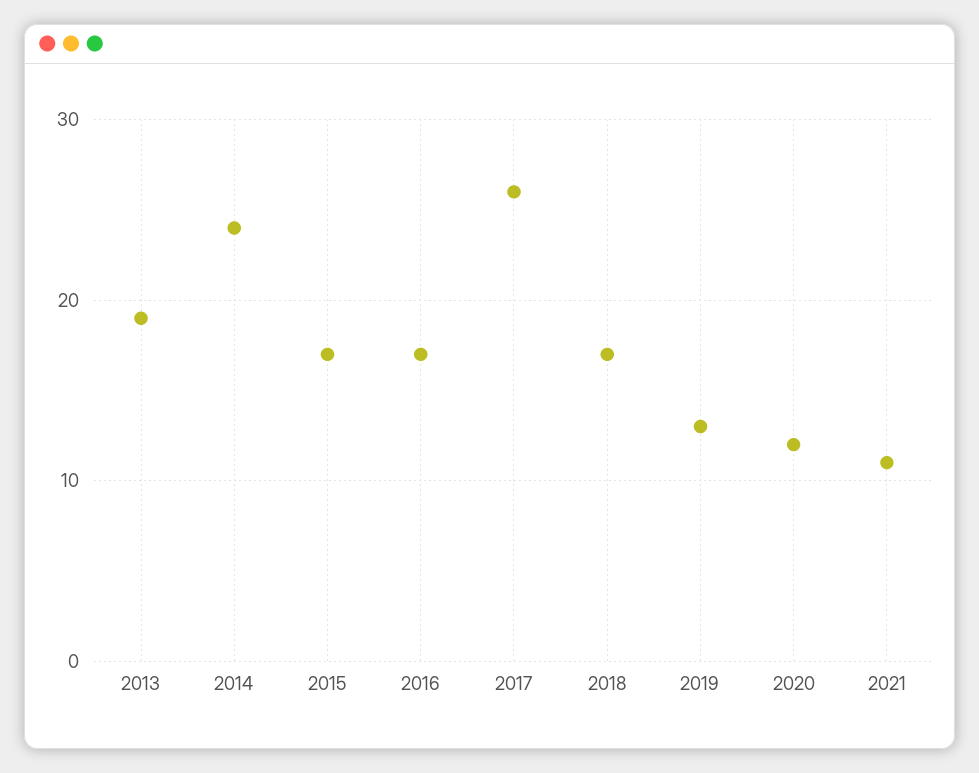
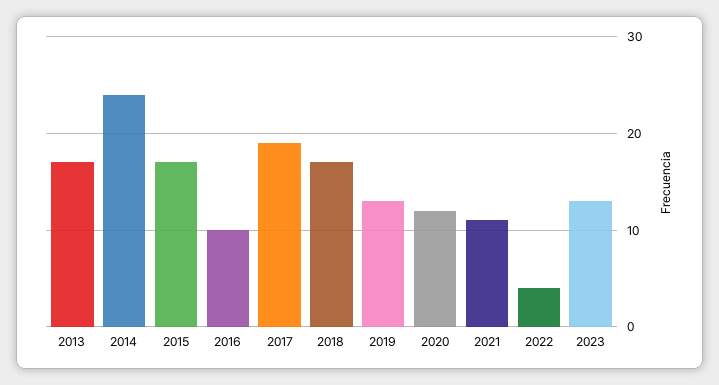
2013: 19 -> 17
2016: 17 -> 10
2017: 26 -> 19
2022: none -> 4
2023: none -> 13

